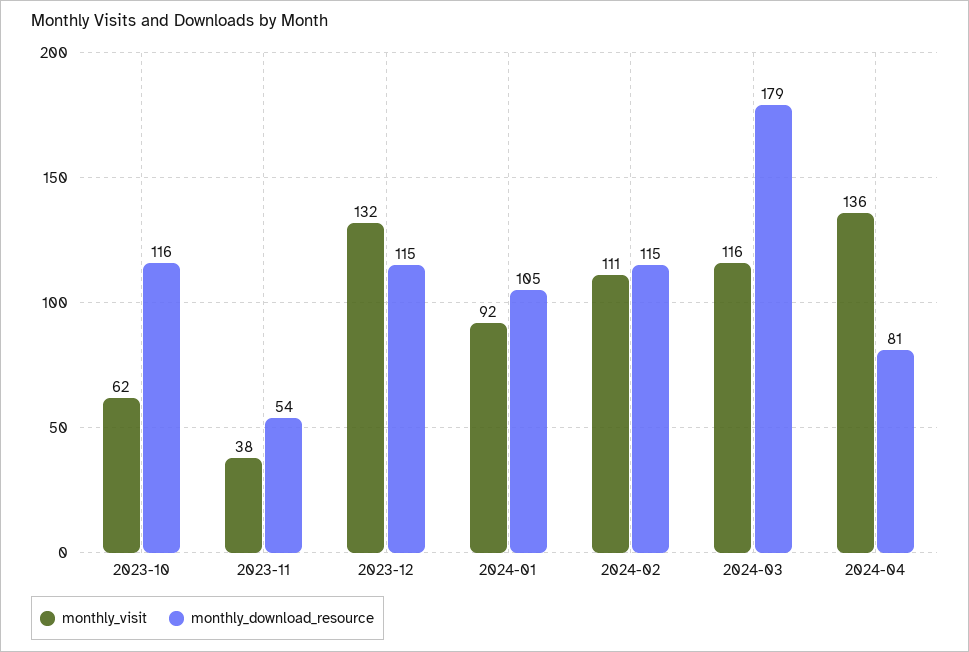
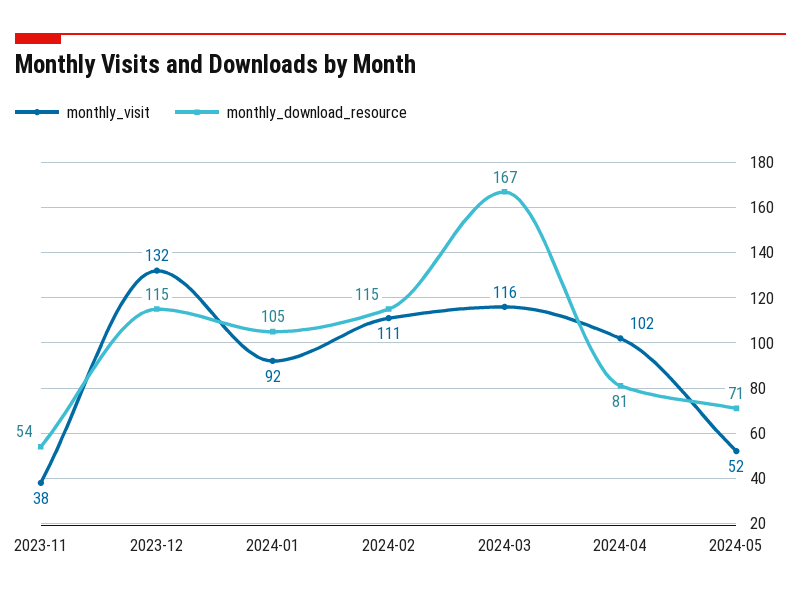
monthly_visit, 2023-10: 62 -> none
monthly_download_resource, 2023-10: 116 -> none
monthly_download_resource, 2024-03: 179 -> 167
monthly_visit, 2024-04: 136 -> 102
monthly_visit, 2024-05: none -> 52
monthly_download_resource, 2024-05: none -> 71

